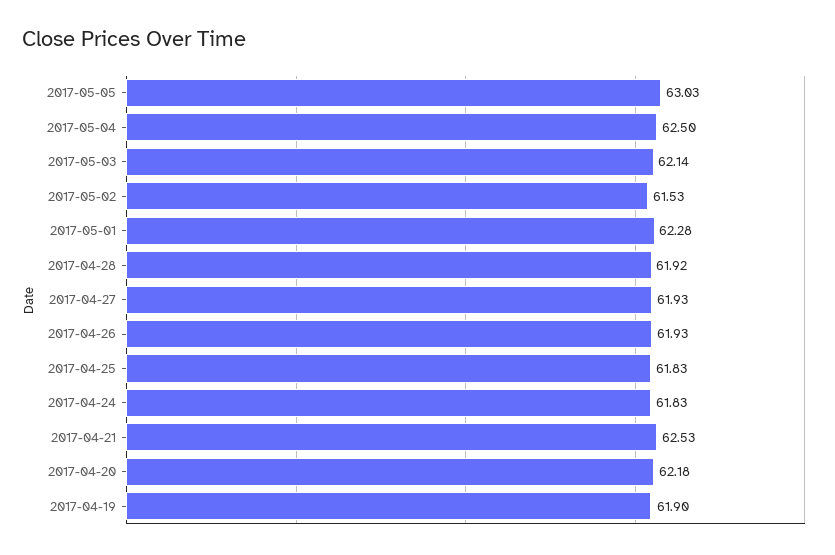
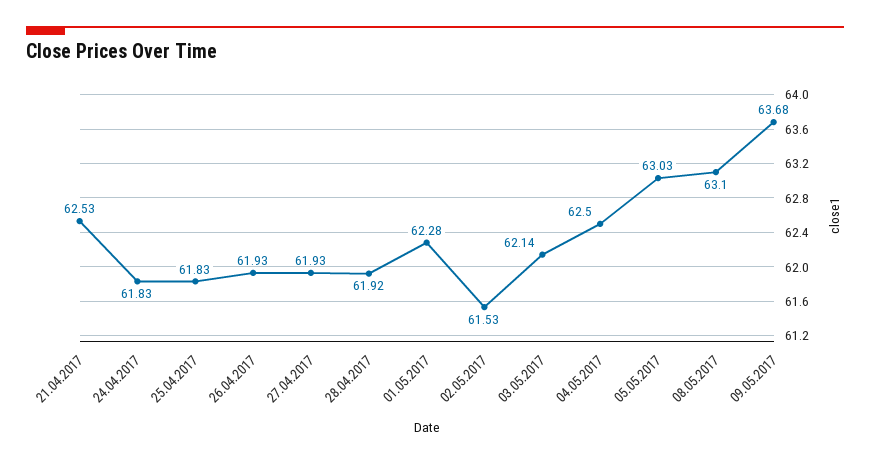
2017-04-20: 62.18 -> none
2017-04-19: 61.9 -> none
08.05.2017: none -> 63.1
09.05.2017: none -> 63.68

